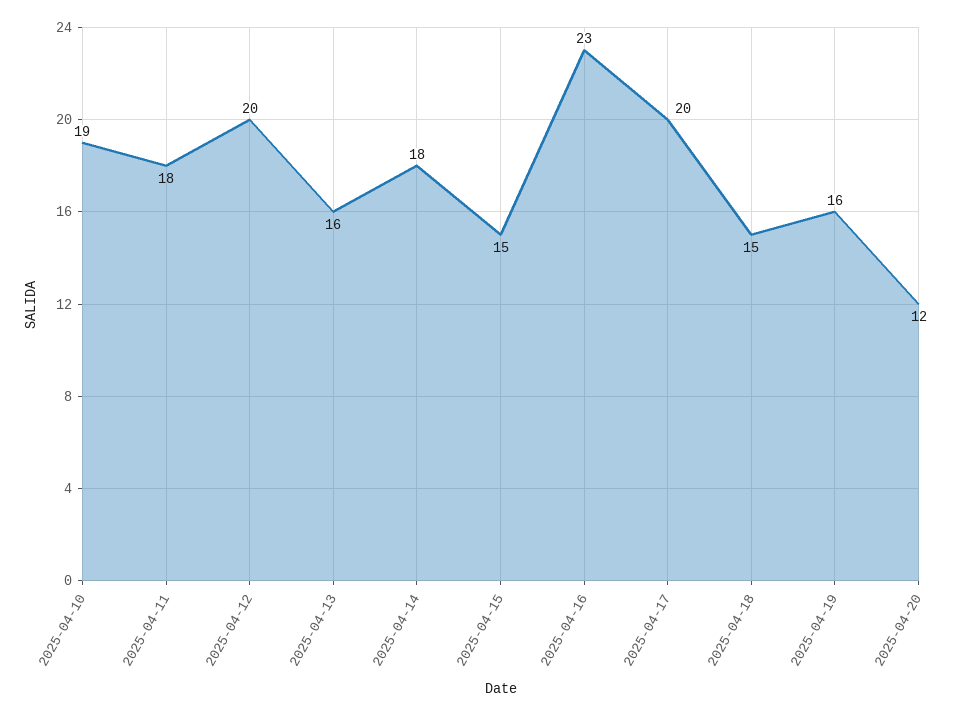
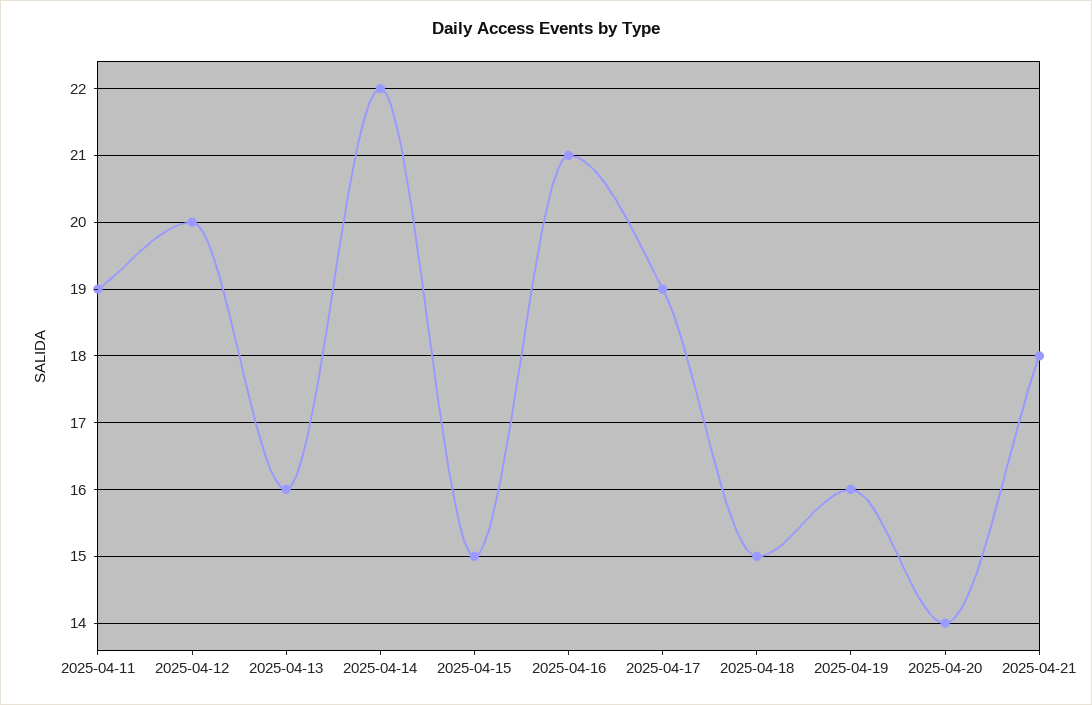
2025-04-10: 19 -> none
2025-04-11: 18 -> 19
2025-04-14: 18 -> 22
2025-04-16: 23 -> 21
2025-04-17: 20 -> 19
2025-04-20: 12 -> 14
2025-04-21: none -> 18

